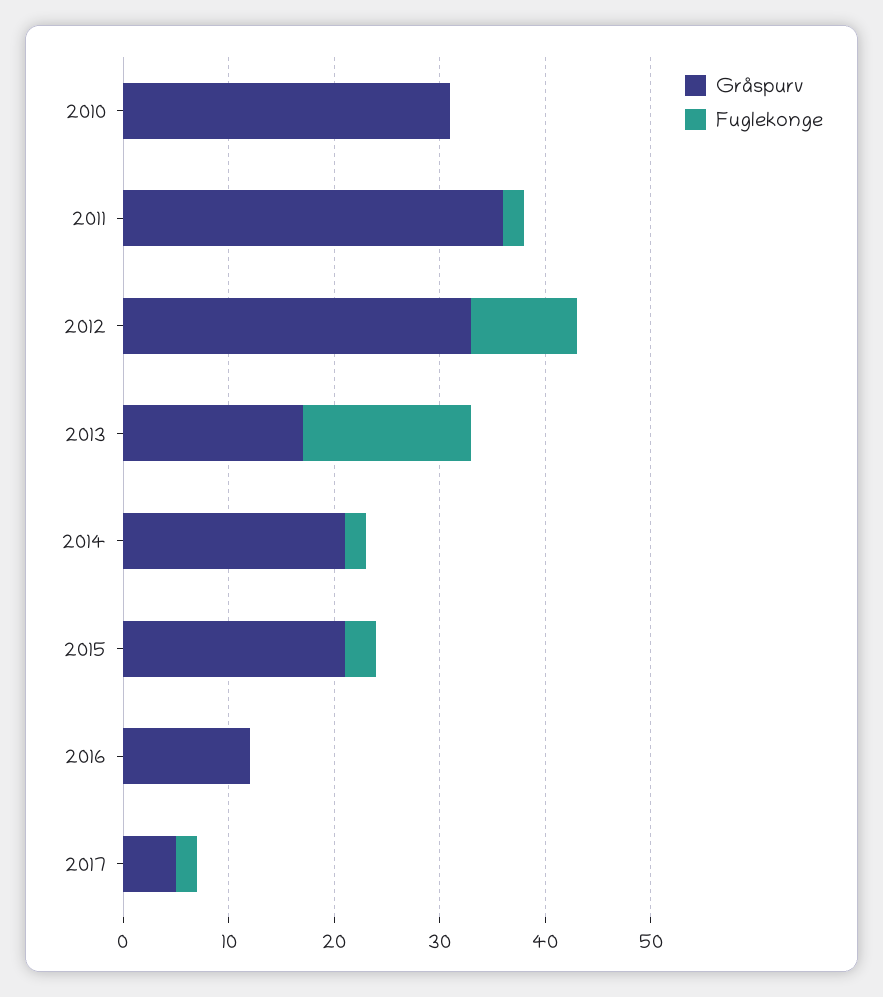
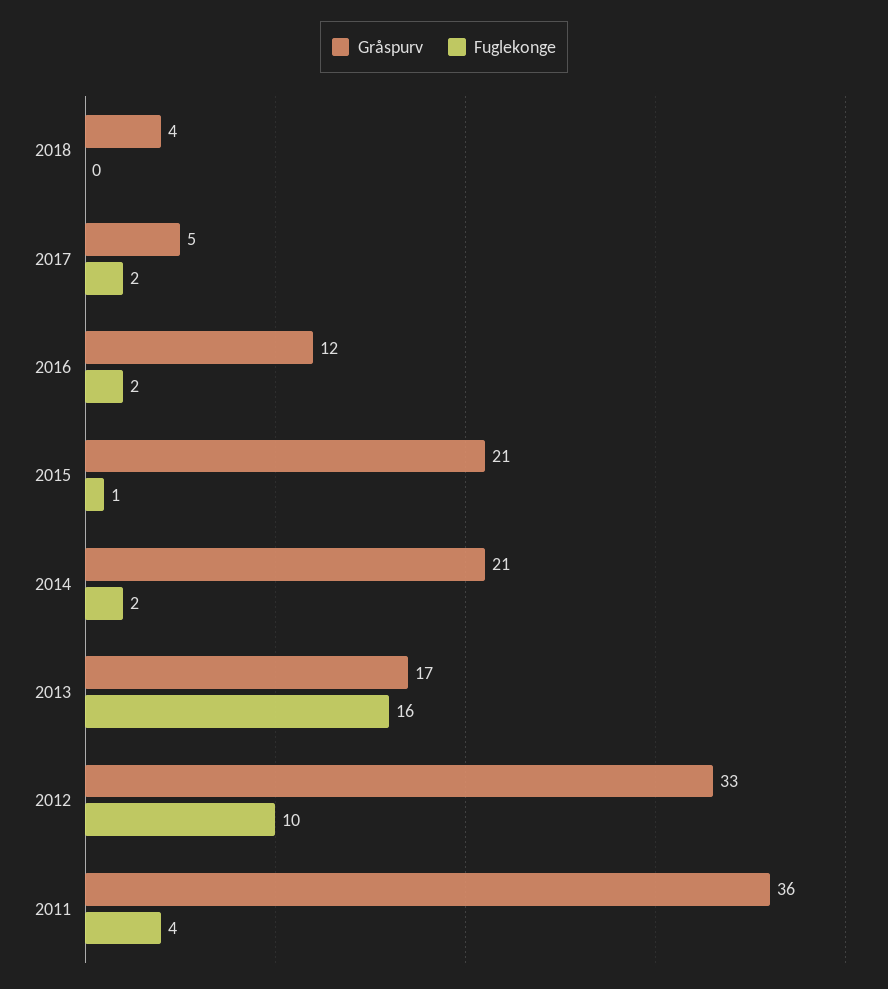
Gråspurv, 2010: 31 -> none
Fuglekonge, 2010: 0 -> none
Fuglekonge, 2011: 2 -> 4
Fuglekonge, 2015: 3 -> 1
Fuglekonge, 2016: 0 -> 2
Gråspurv, 2018: none -> 4
Fuglekonge, 2018: none -> 0

